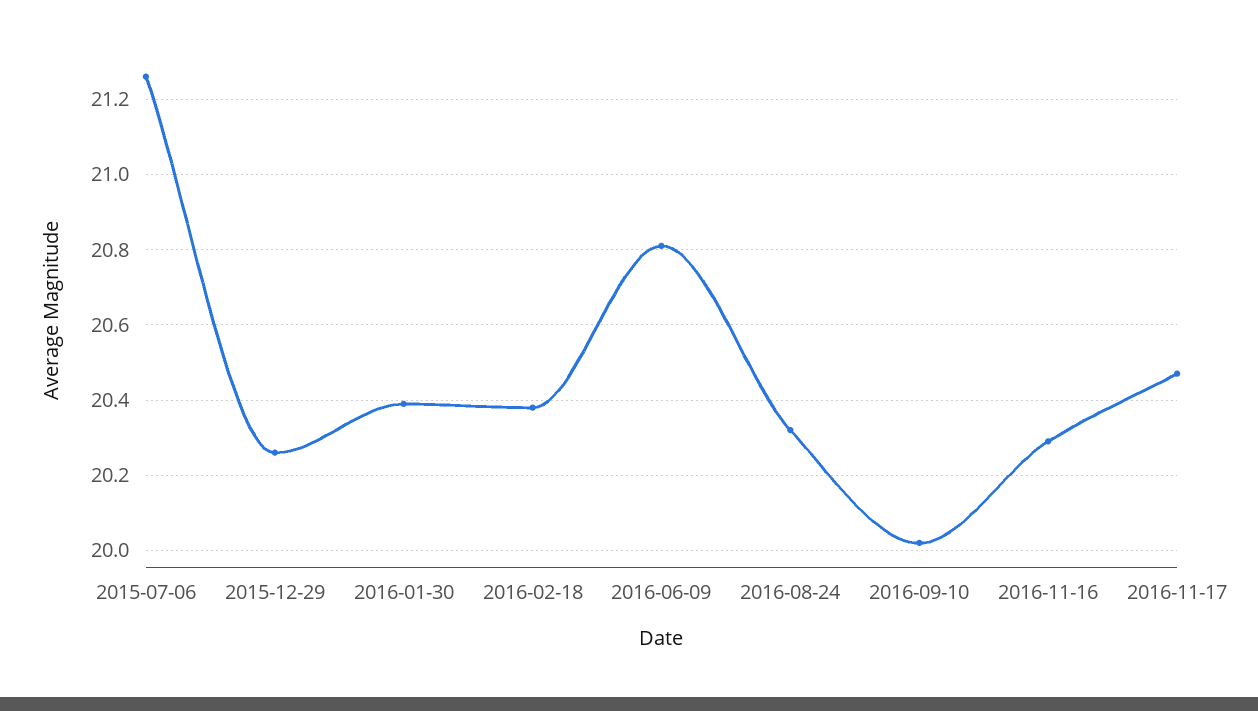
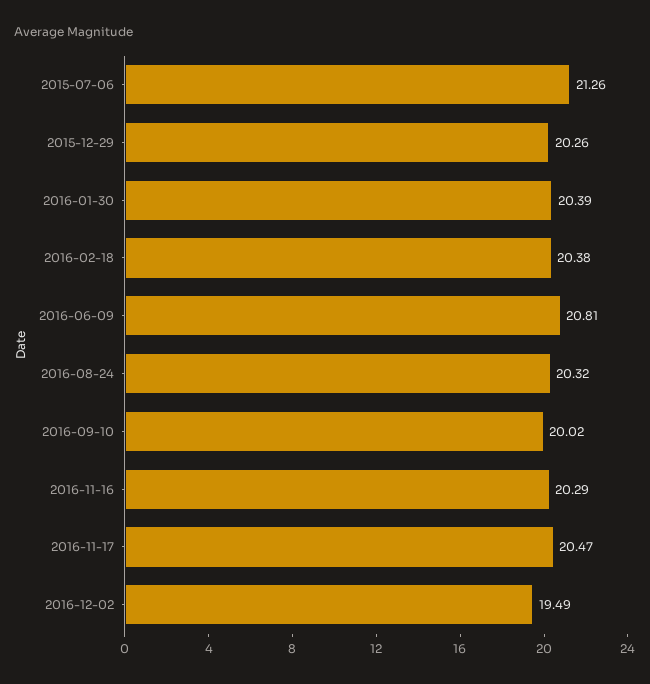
2016-12-02: none -> 19.49

